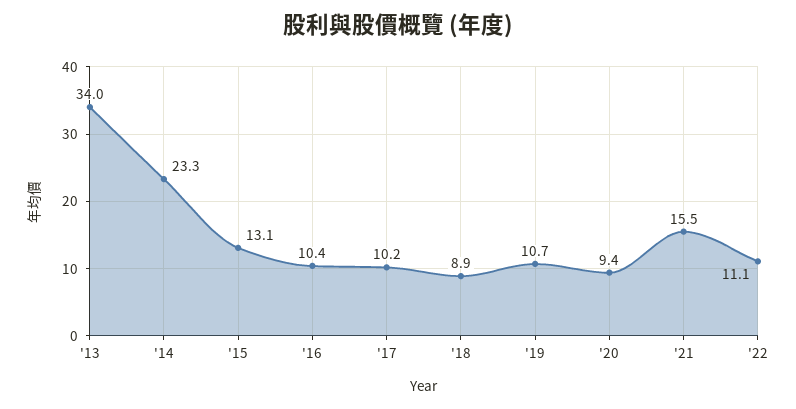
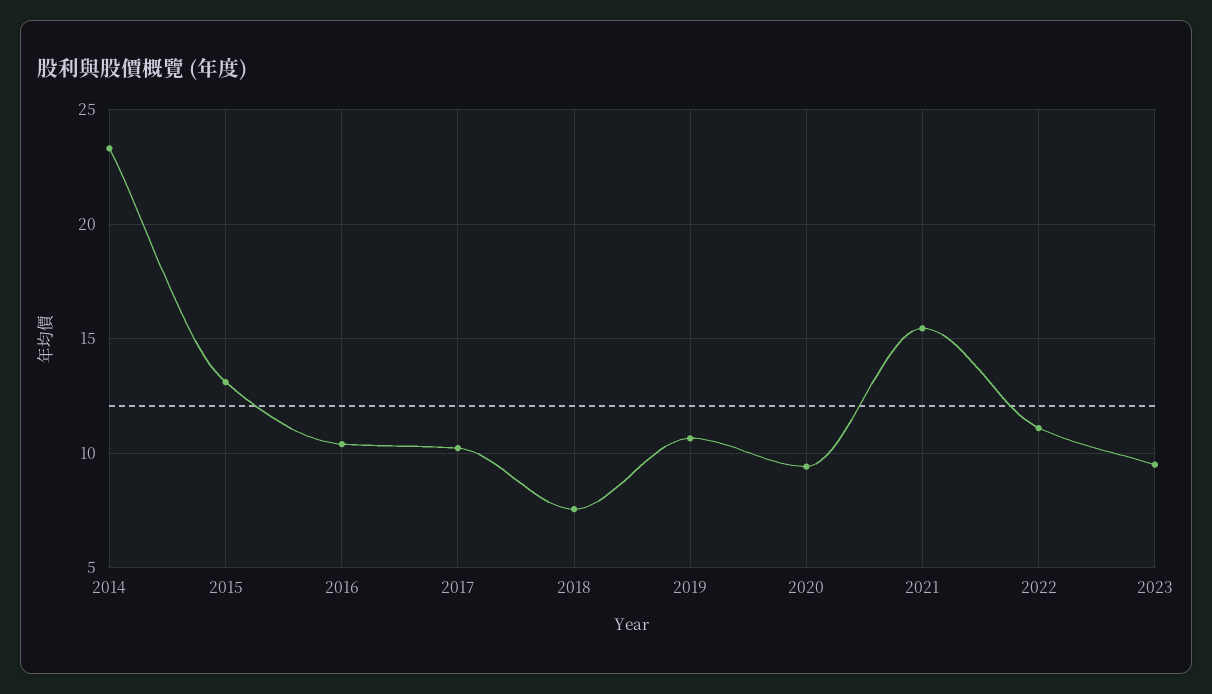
'13: 34 -> none
'18: 8.9 -> 7.5
2023: none -> 9.5

